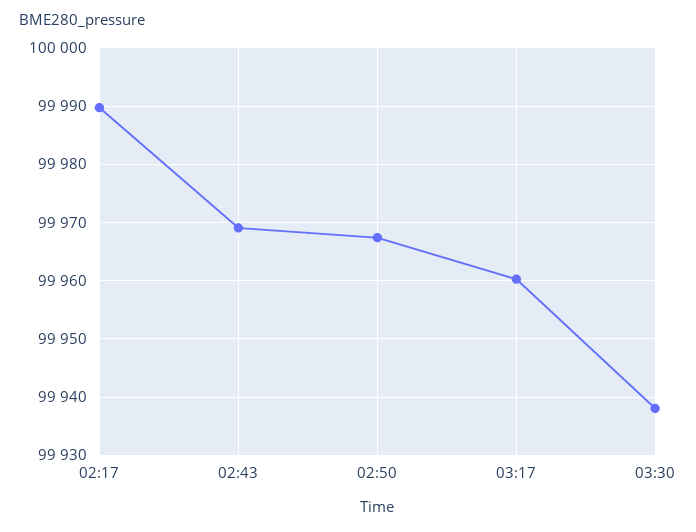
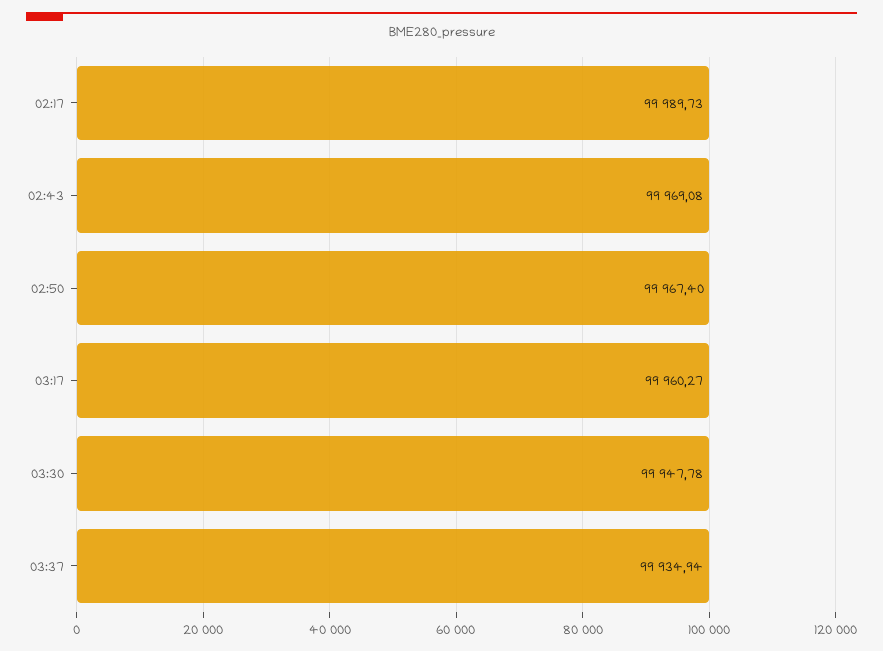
03:30: 99938 -> 99947.78
03:37: none -> 99934.94

